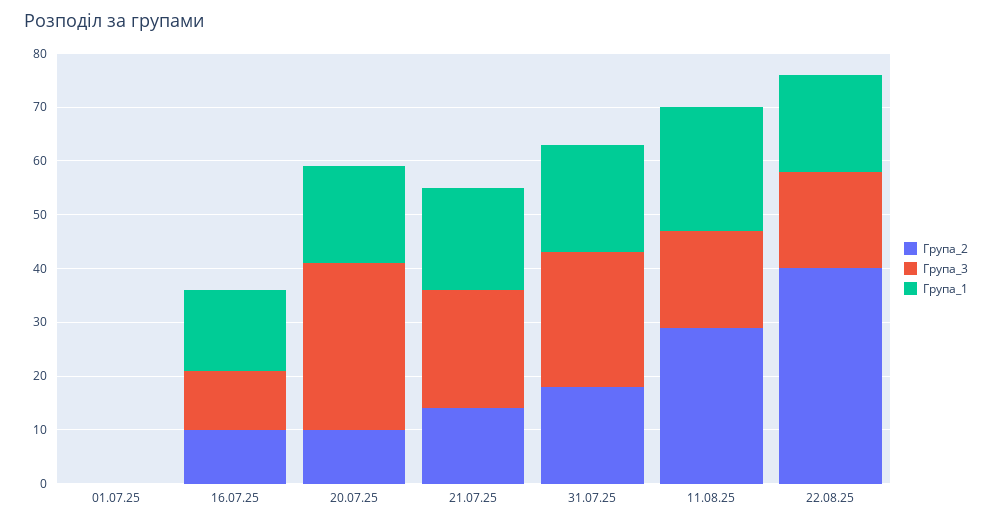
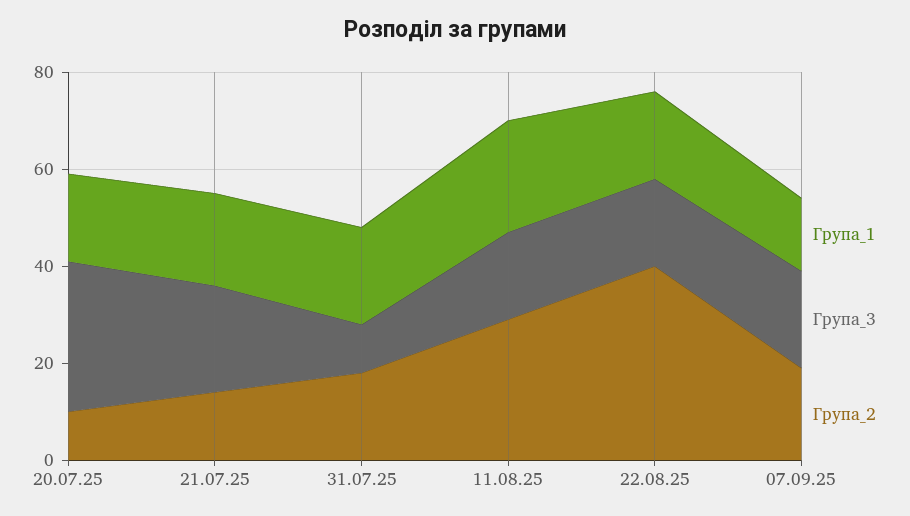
Група_2, 01.07.25: 0 -> none
Група_3, 01.07.25: 0 -> none
Група_1, 01.07.25: 0 -> none
Група_2, 16.07.25: 10 -> none
Група_3, 16.07.25: 10 -> none
Група_1, 16.07.25: 15 -> none
Група_3, 31.07.25: 25 -> 10
Група_1, 07.09.25: none -> 15
Група_3, 07.09.25: none -> 20
Група_2, 07.09.25: none -> 20

